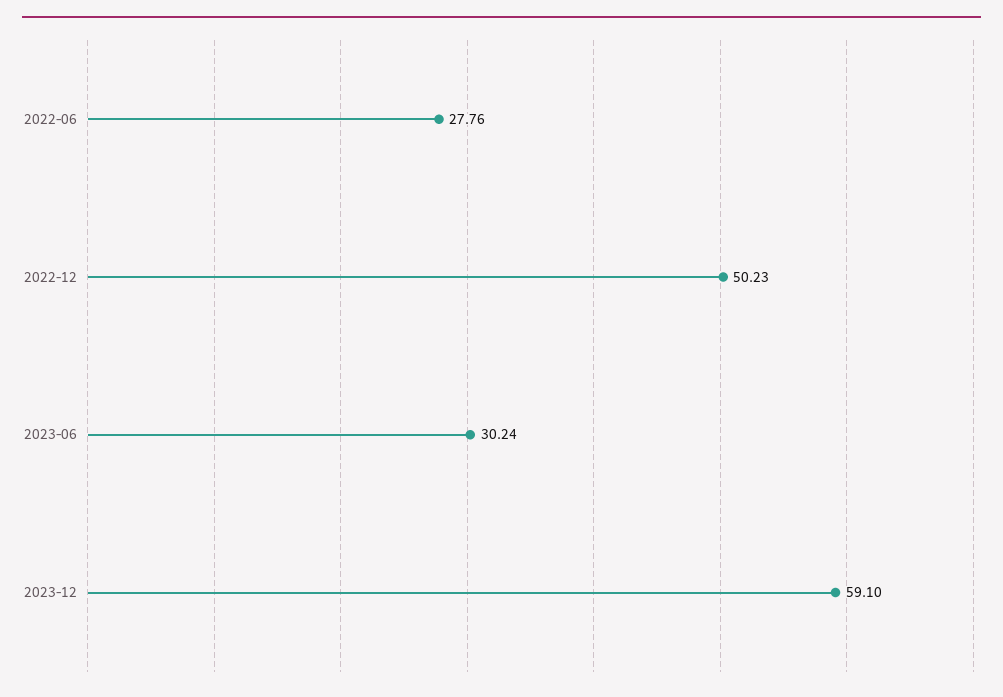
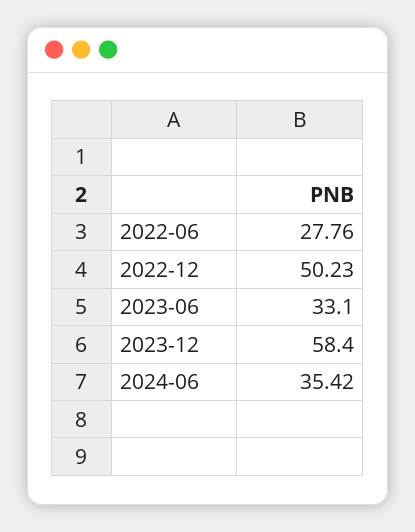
2023-06: 30.24 -> 33.1
2023-12: 59.1 -> 58.4
2024-06: none -> 35.42

